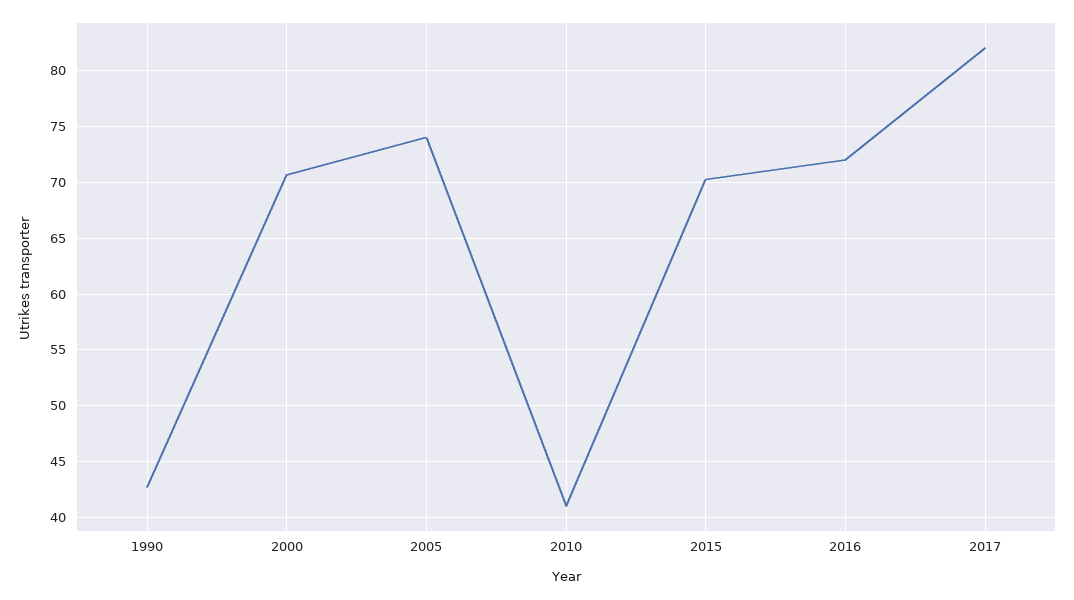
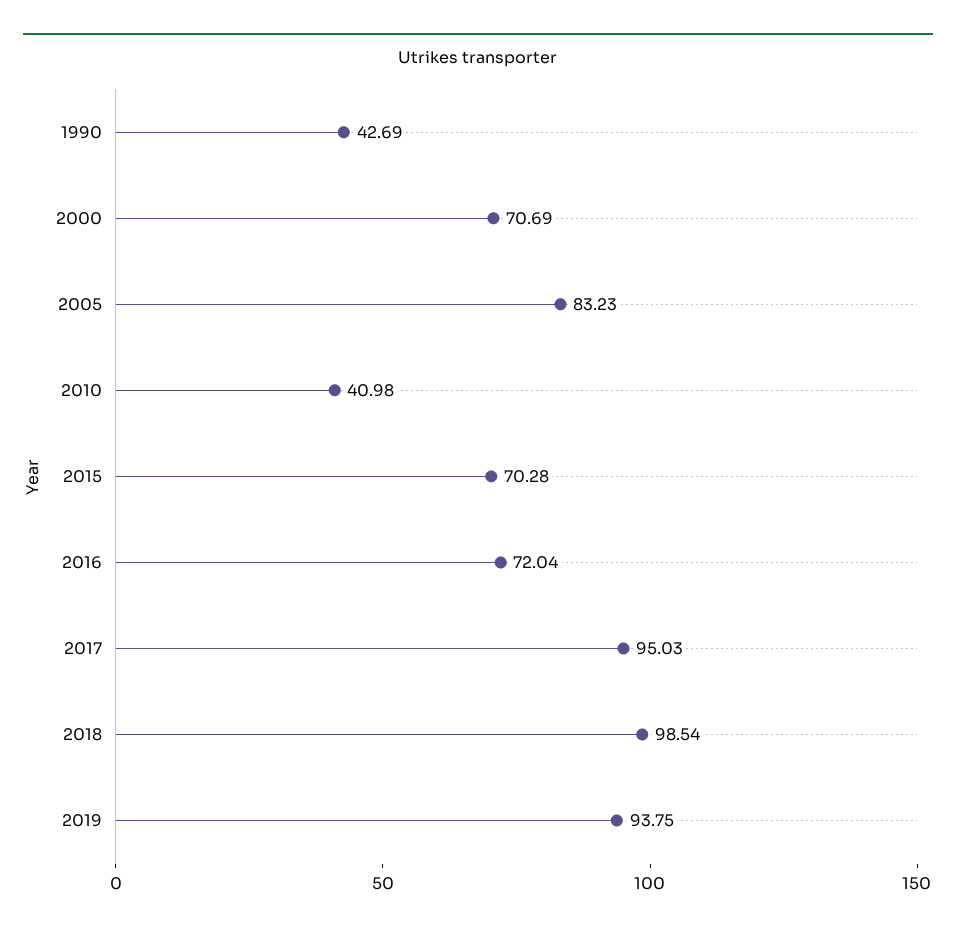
2005: 74 -> 83.23
2017: 82 -> 95.03
2018: none -> 98.54
2019: none -> 93.75

